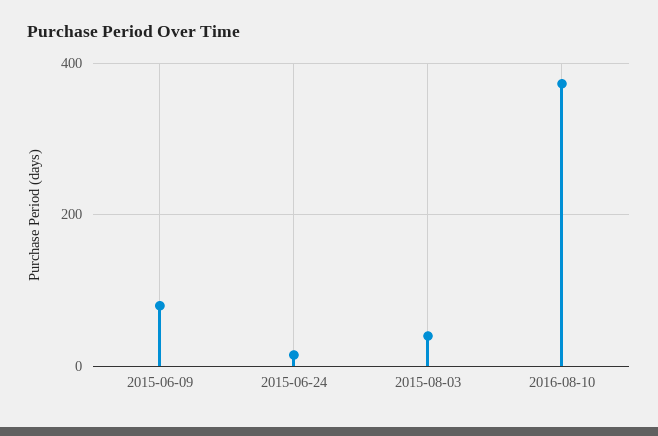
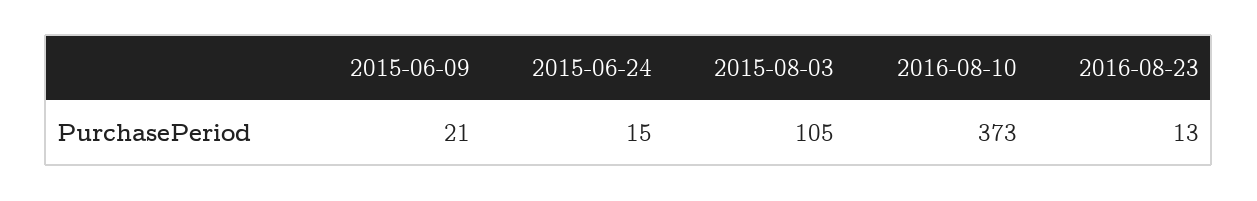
2015-06-09: 80 -> 21
2015-08-03: 40 -> 105
2016-08-23: none -> 13

